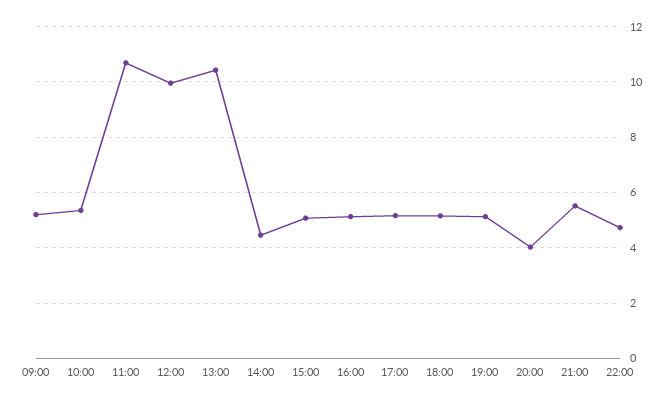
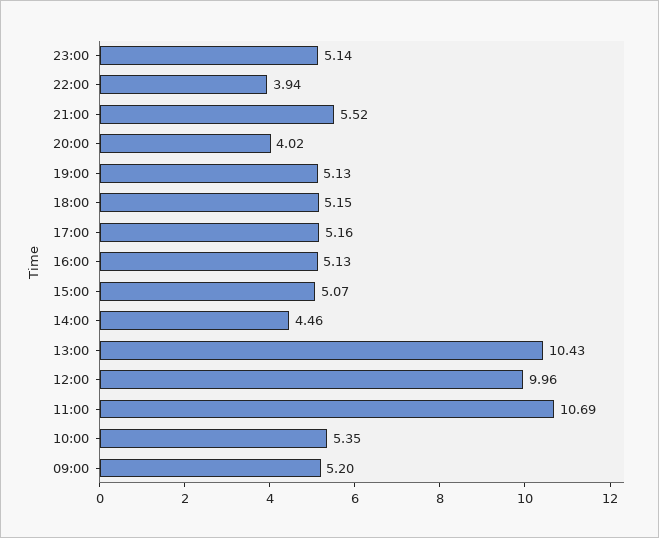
22:00: 4.75 -> 3.94
23:00: none -> 5.14

